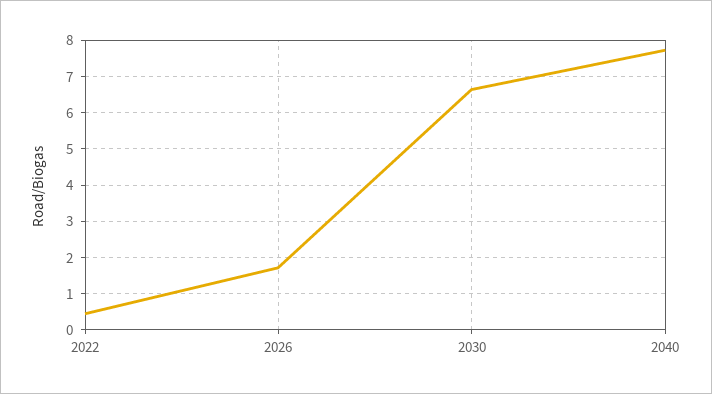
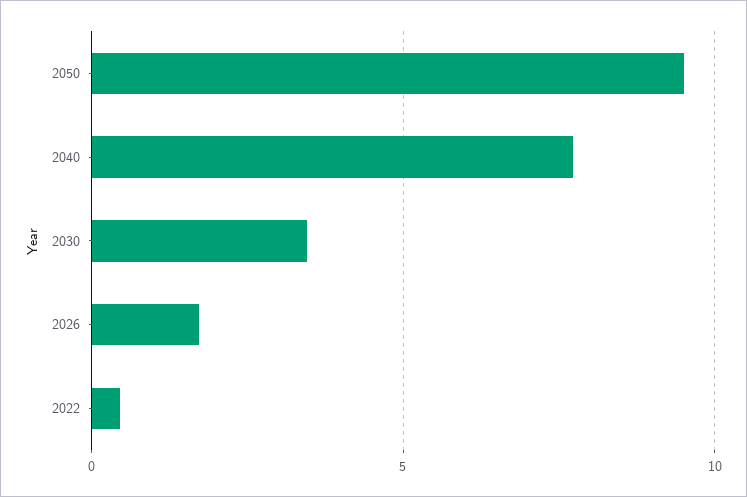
2030: 6.6 -> 3.5
2050: none -> 9.5

